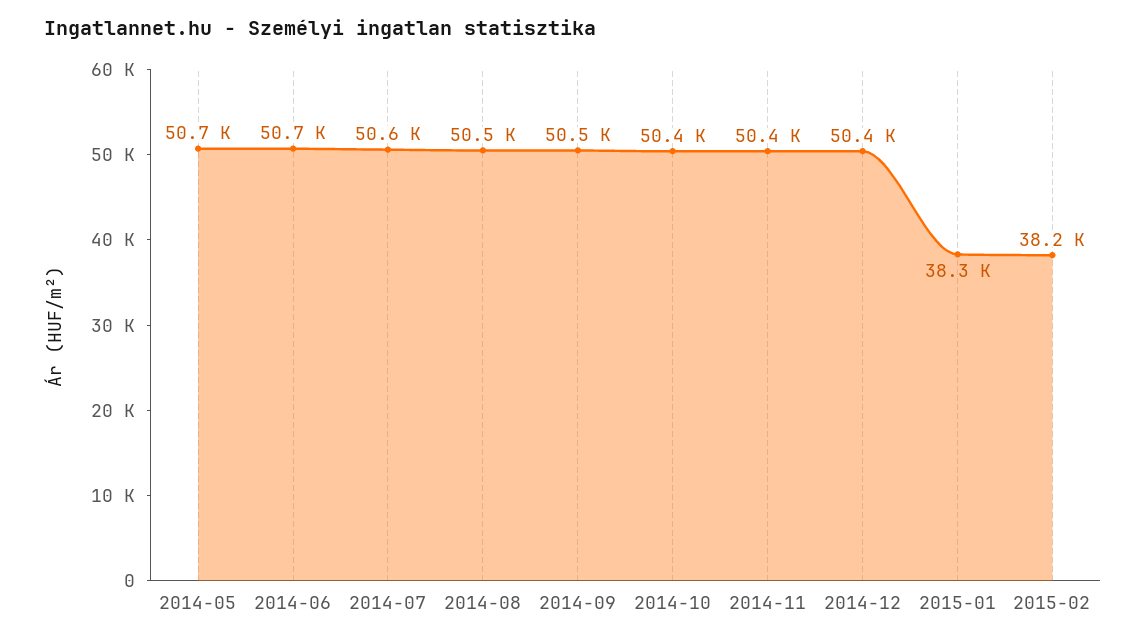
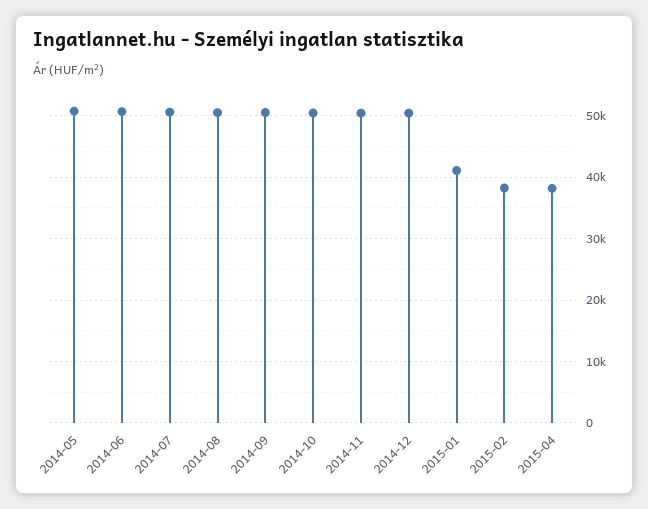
2015-01: 38300 -> 41000
2015-04: none -> 38000

